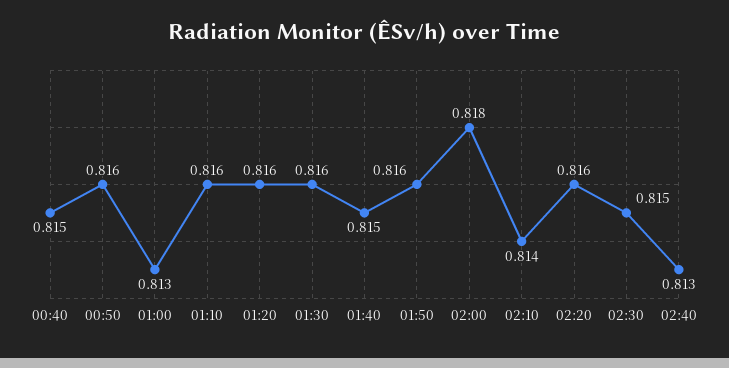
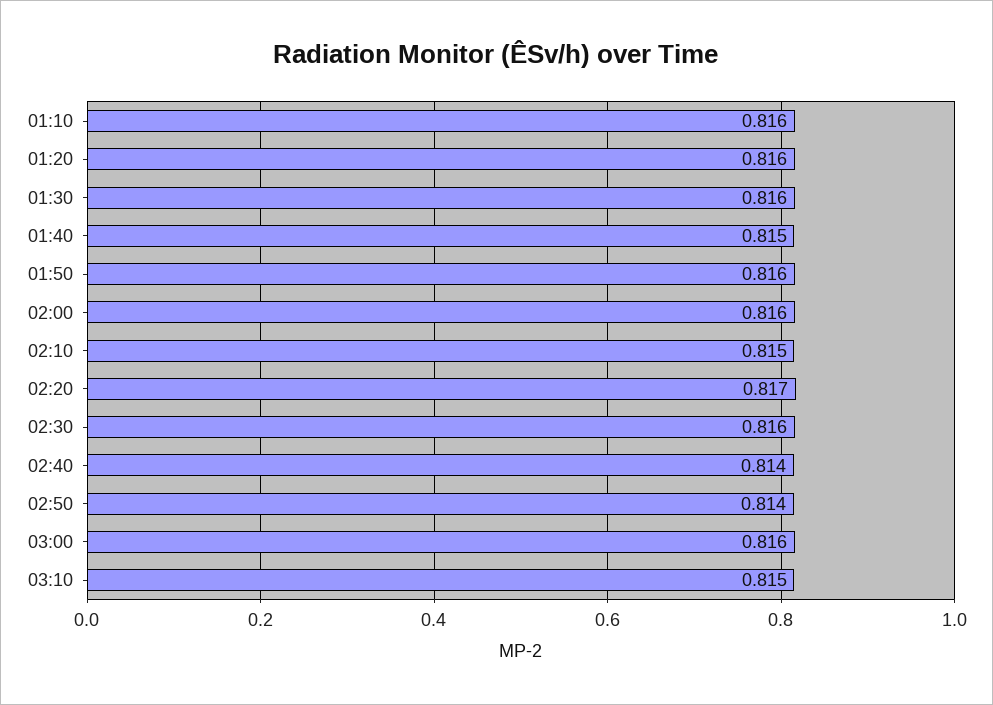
00:40: 0.815 -> none
00:50: 0.816 -> none
01:00: 0.813 -> none
02:00: 0.818 -> 0.816
02:10: 0.814 -> 0.815
02:20: 0.816 -> 0.817
02:30: 0.815 -> 0.816
02:40: 0.813 -> 0.814
02:50: none -> 0.814
03:00: none -> 0.816
03:10: none -> 0.815

